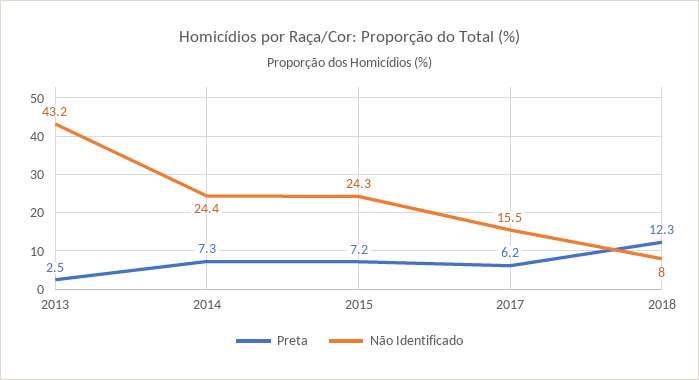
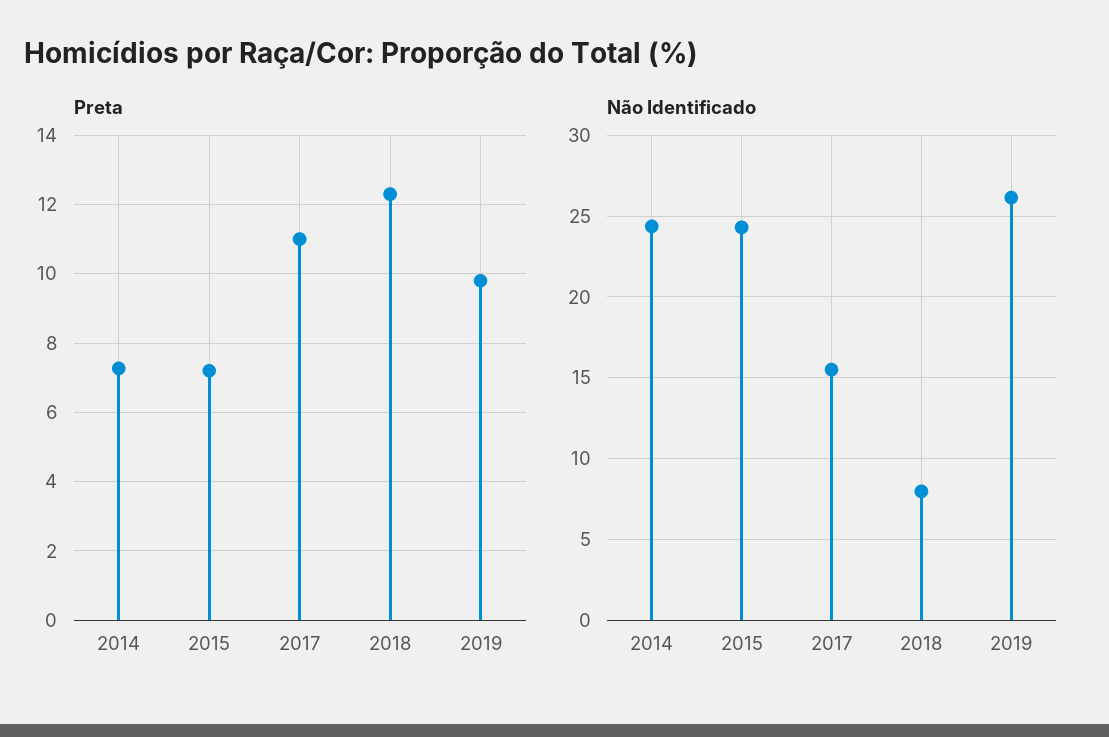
Preta, 2013: 2.5 -> none
Não Identificado, 2013: 43.2 -> none
Preta, 2017: 6.2 -> 11
Preta, 2019: none -> 9.8
Não Identificado, 2019: none -> 26

